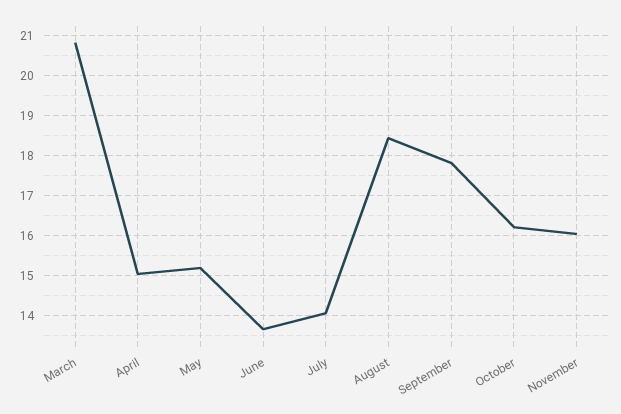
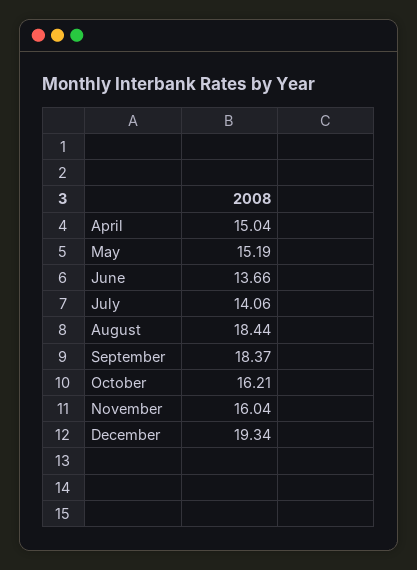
March: 20.8 -> none
September: 17.8 -> 18.37
December: none -> 19.34

